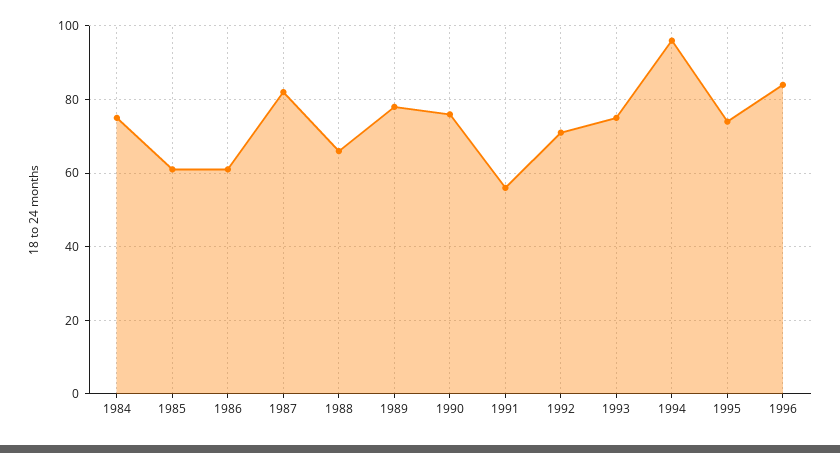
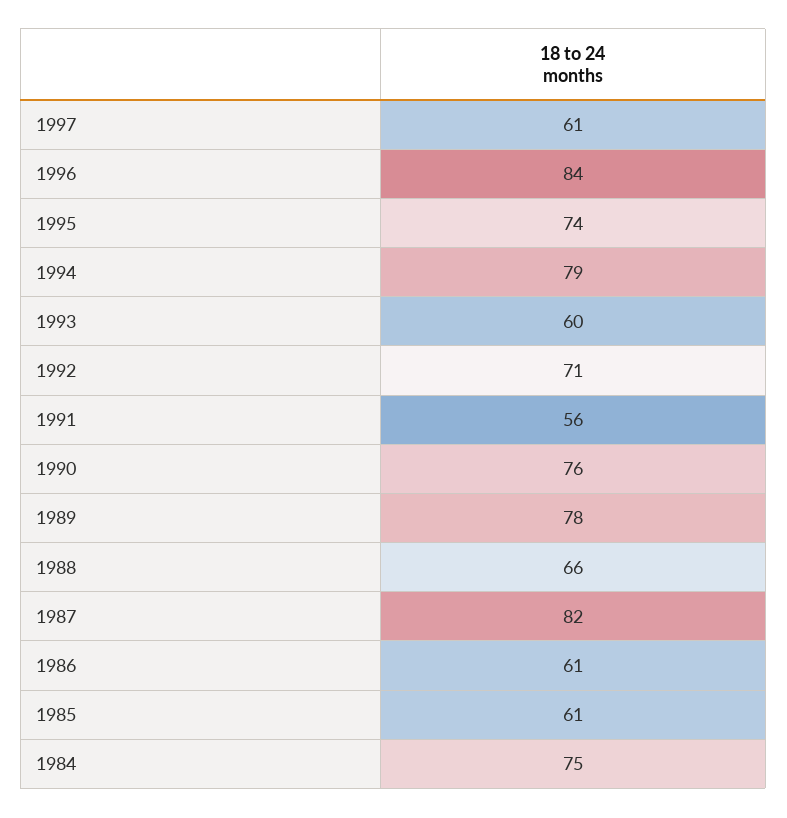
1993: 75 -> 60
1994: 95 -> 79
1997: none -> 61

